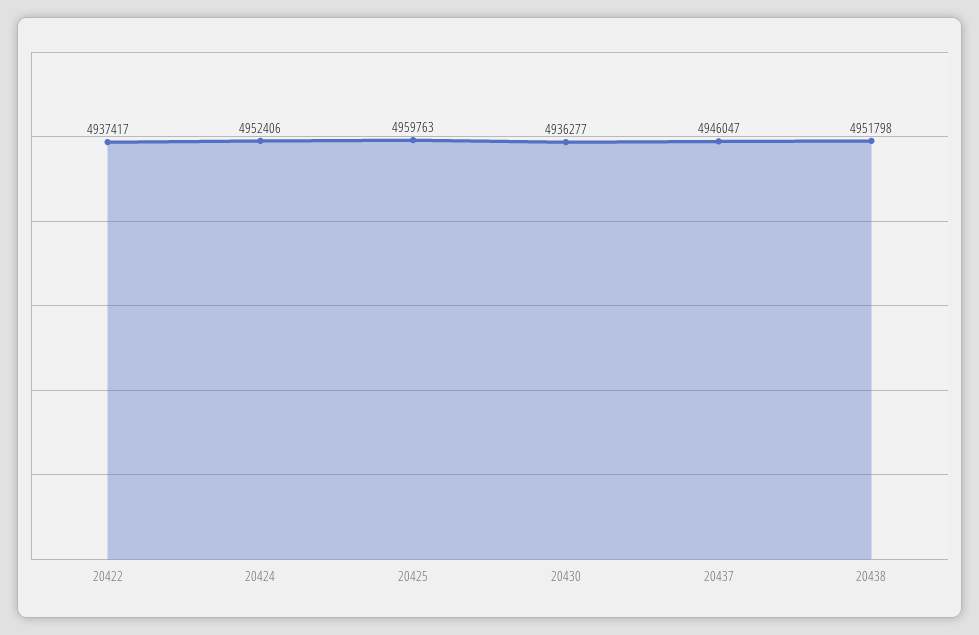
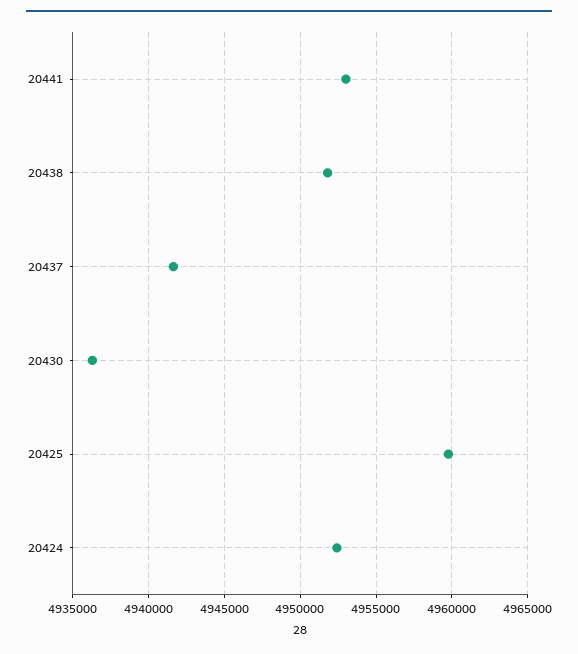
20422: 4937417 -> none
20437: 4946047 -> 4941500
20441: none -> 4953000

